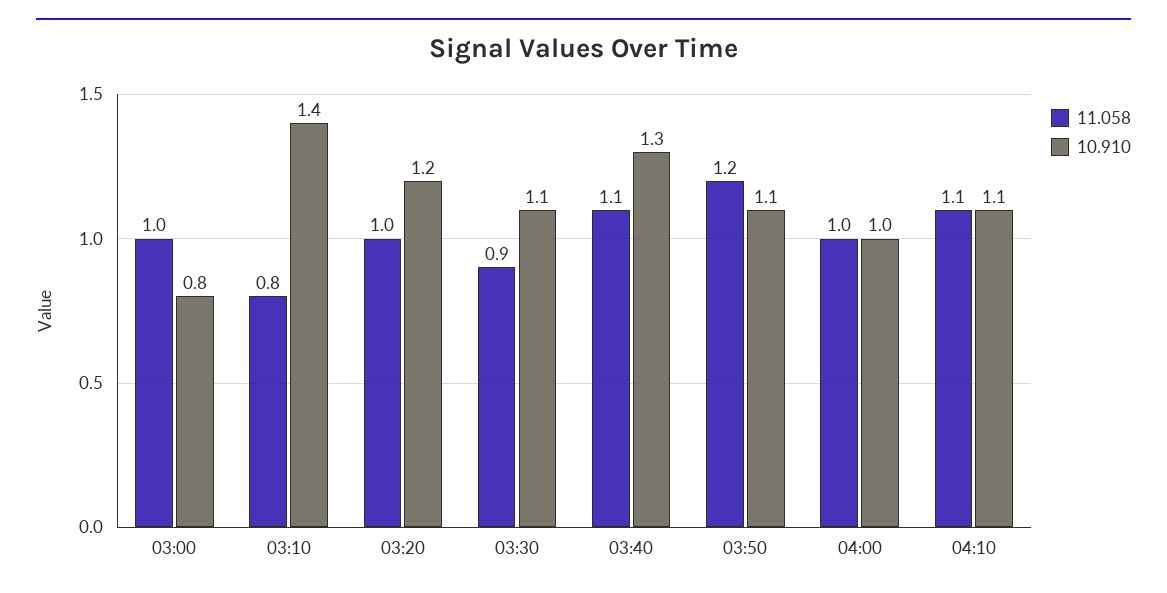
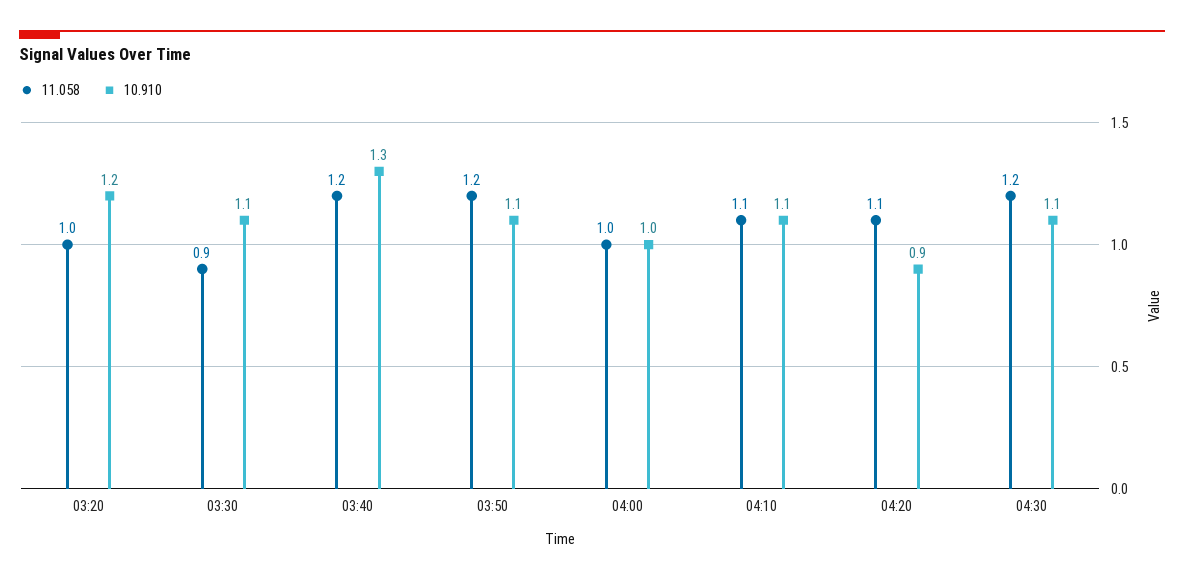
11.058, 03:00: 1 -> none
10.910, 03:00: 0.8 -> none
11.058, 03:10: 0.8 -> none
10.910, 03:10: 1.4 -> none
11.058, 03:40: 1.1 -> 1.2
11.058, 04:20: none -> 1.1
10.910, 04:20: none -> 0.9
11.058, 04:30: none -> 1.2
10.910, 04:30: none -> 1.1

